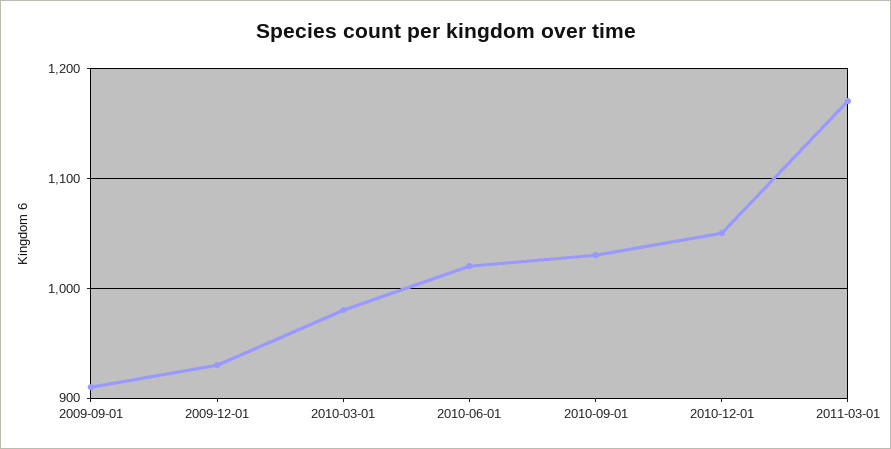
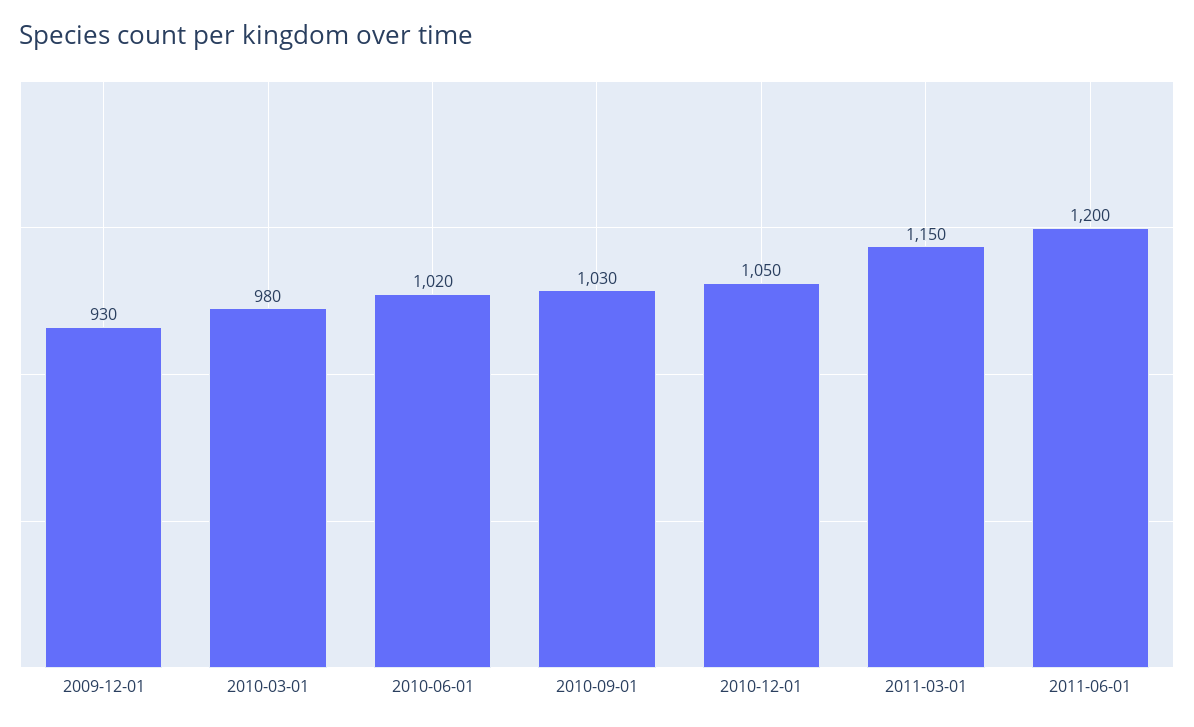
2009-09-01: 910 -> none
2011-03-01: 1170 -> 1150
2011-06-01: none -> 1200

